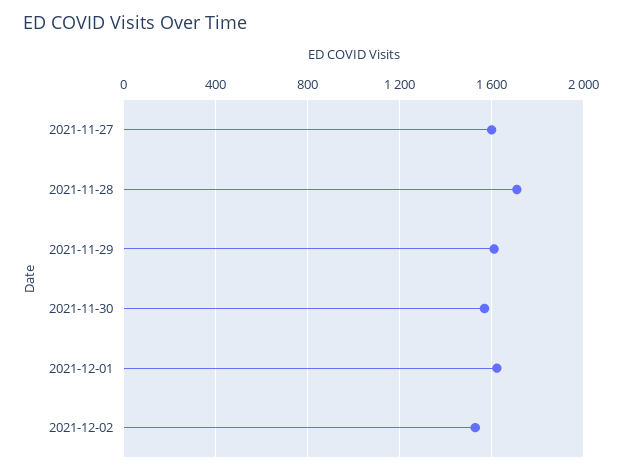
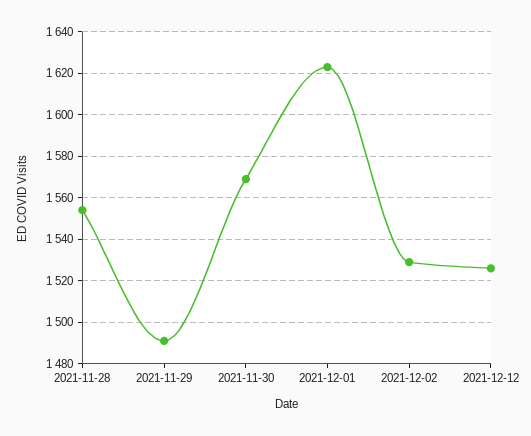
2021-11-27: 1600 -> none
2021-11-28: 1700 -> 1555
2021-11-29: 1600 -> 1490
2021-12-12: none -> 1525

